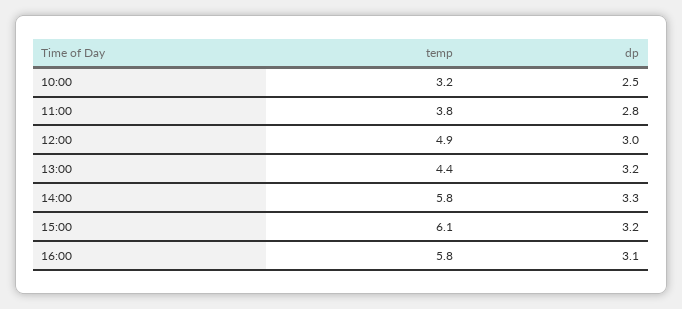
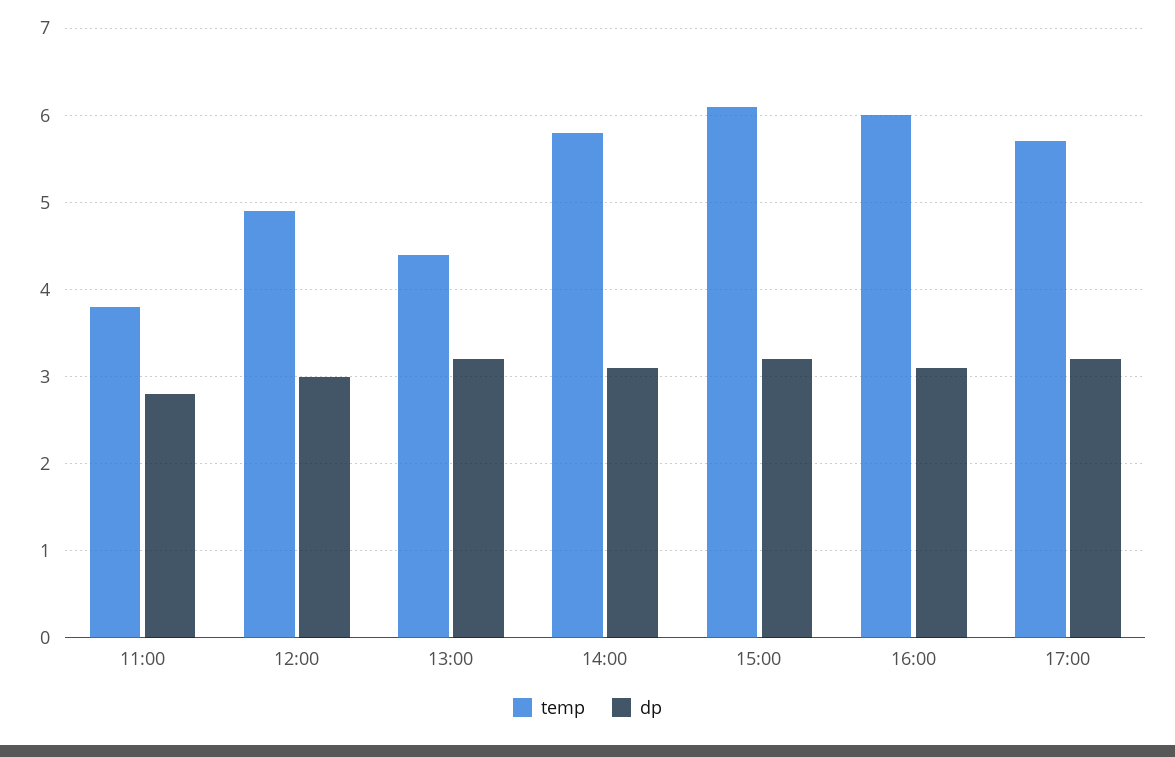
temp, 10:00: 3.2 -> none
dp, 10:00: 2.5 -> none
dp, 14:00: 3.3 -> 3.1
temp, 16:00: 5.8 -> 6
temp, 17:00: none -> 5.7
dp, 17:00: none -> 3.2

